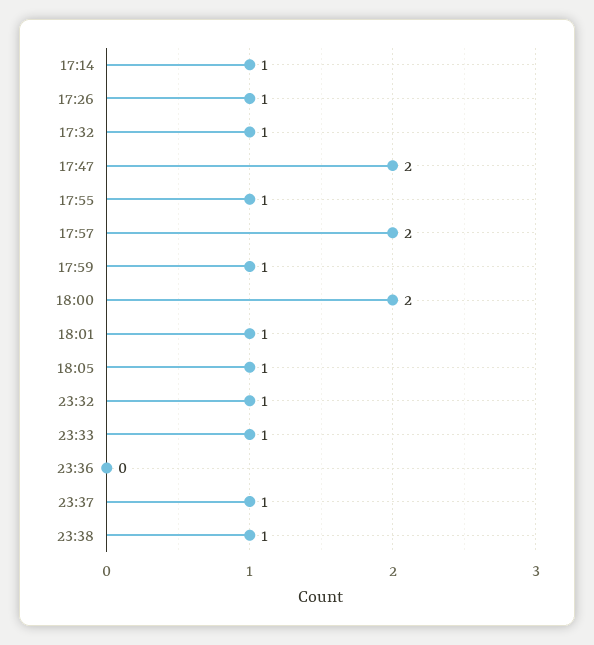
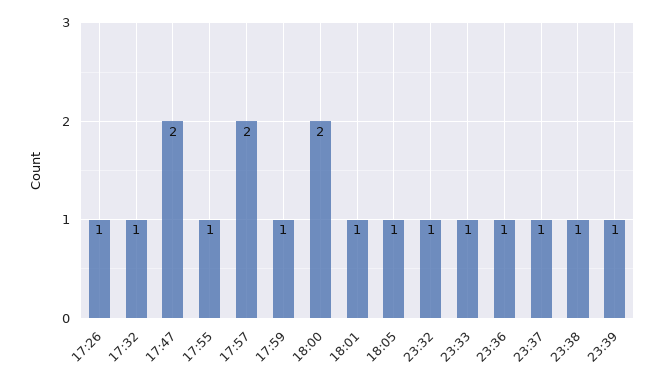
17:14: 1 -> none
23:36: 0 -> 1
23:39: none -> 1

